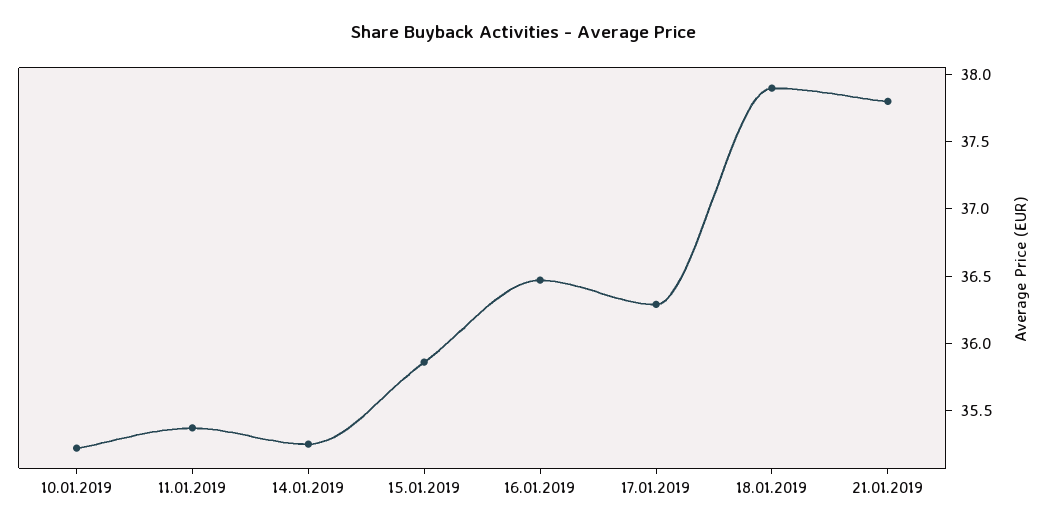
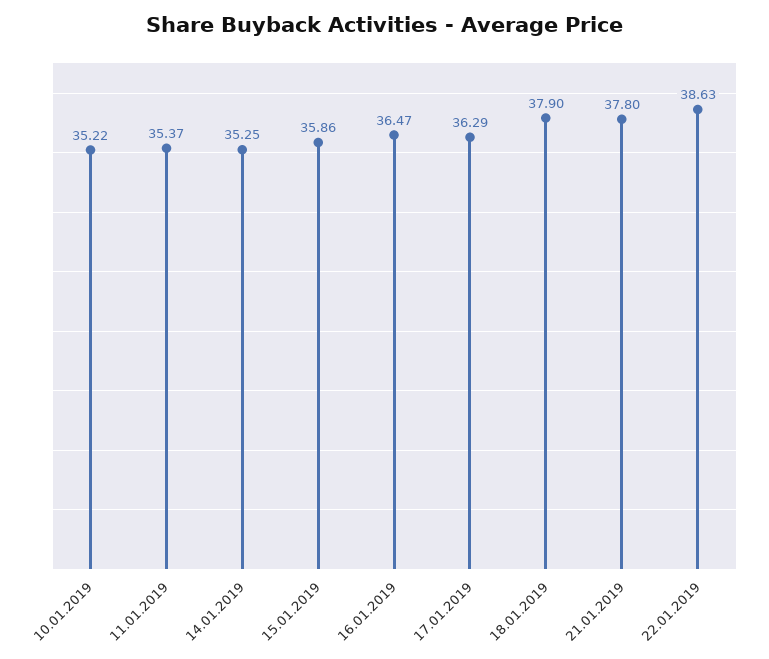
22.01.2019: none -> 38.63

